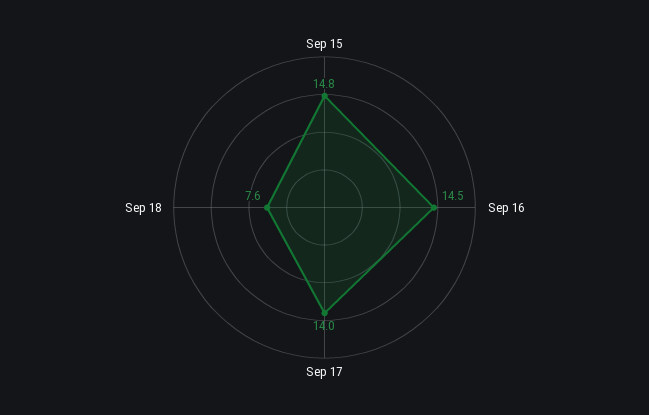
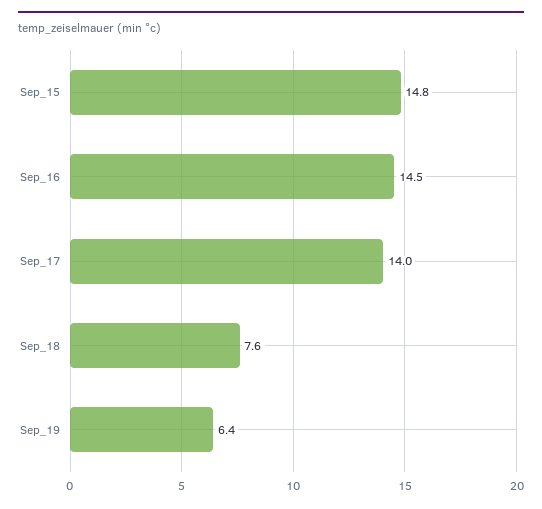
Sep_19: none -> 6.4

